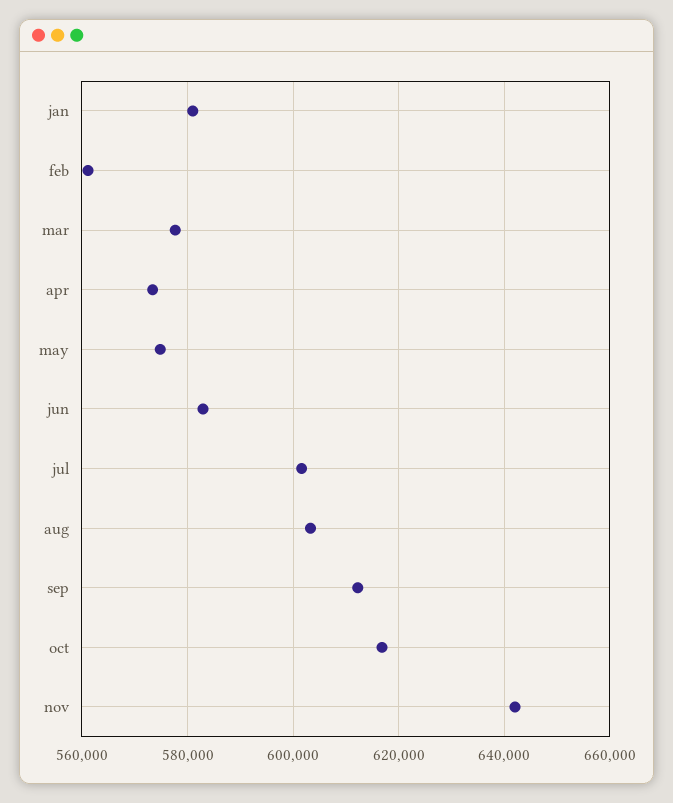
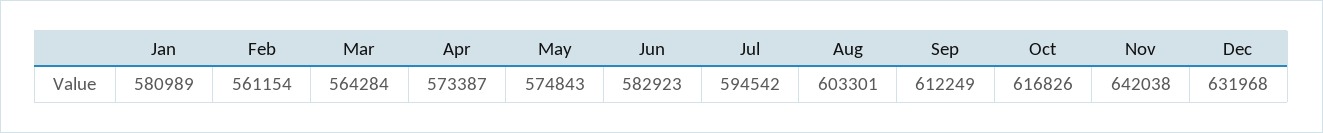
mar: 578000 -> 564284
jul: 602000 -> 594542
Dec: none -> 631968

